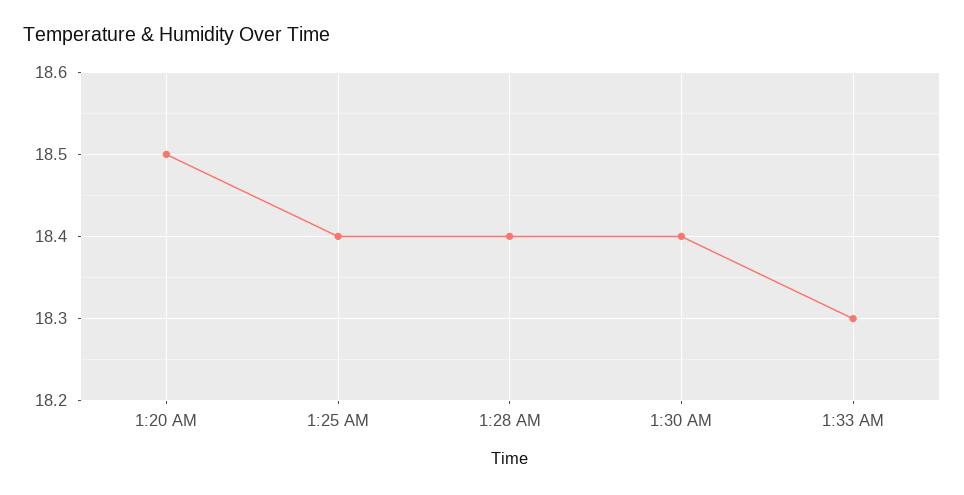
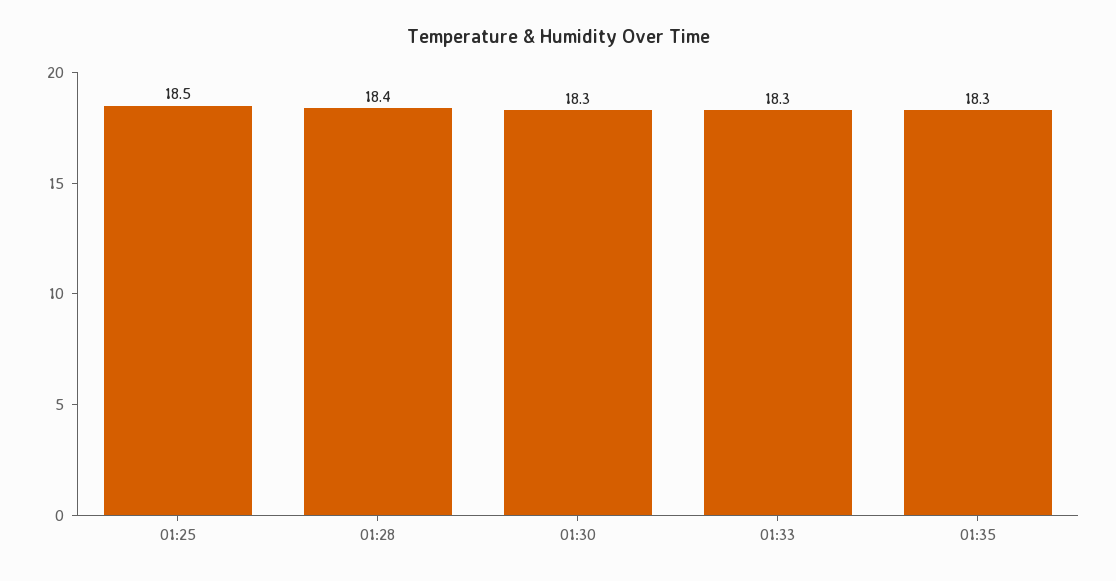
1:20 AM: 18.5 -> none
1:25 AM: 18.4 -> 18.5
1:30 AM: 18.4 -> 18.3
01:35: none -> 18.3

